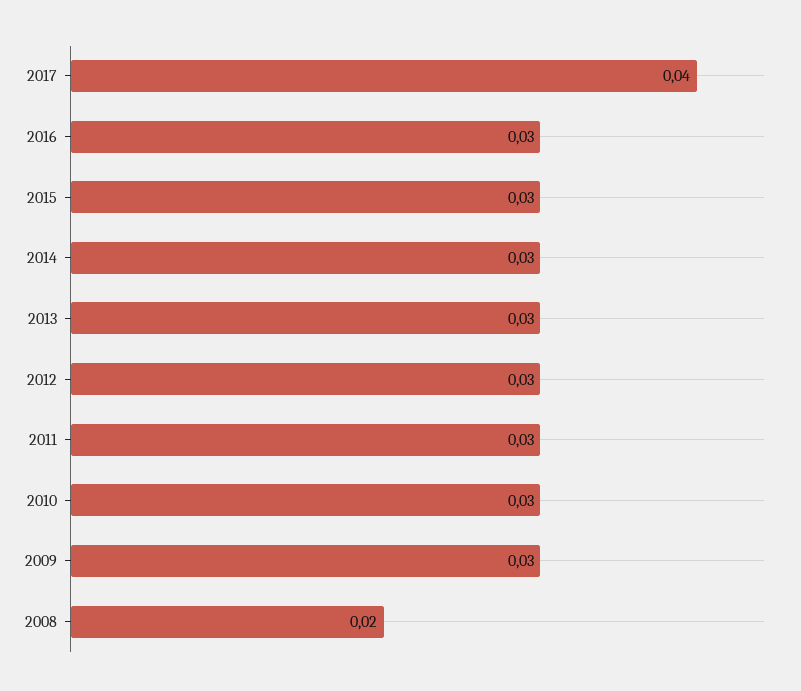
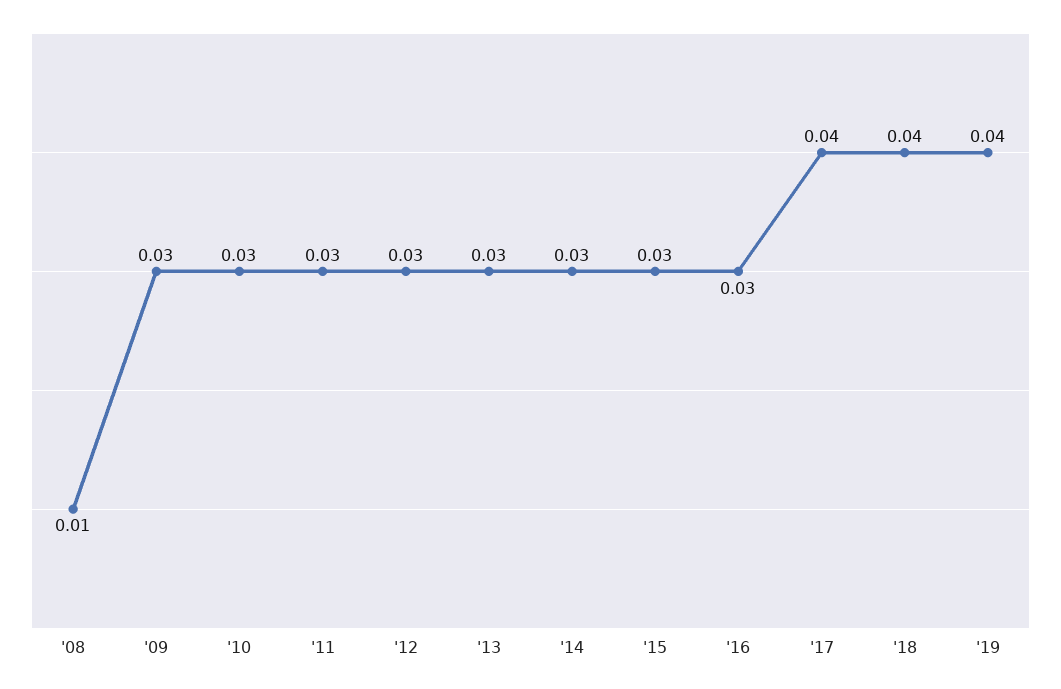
2008: 0.02 -> 0.01
'18: none -> 0.04
'19: none -> 0.04

